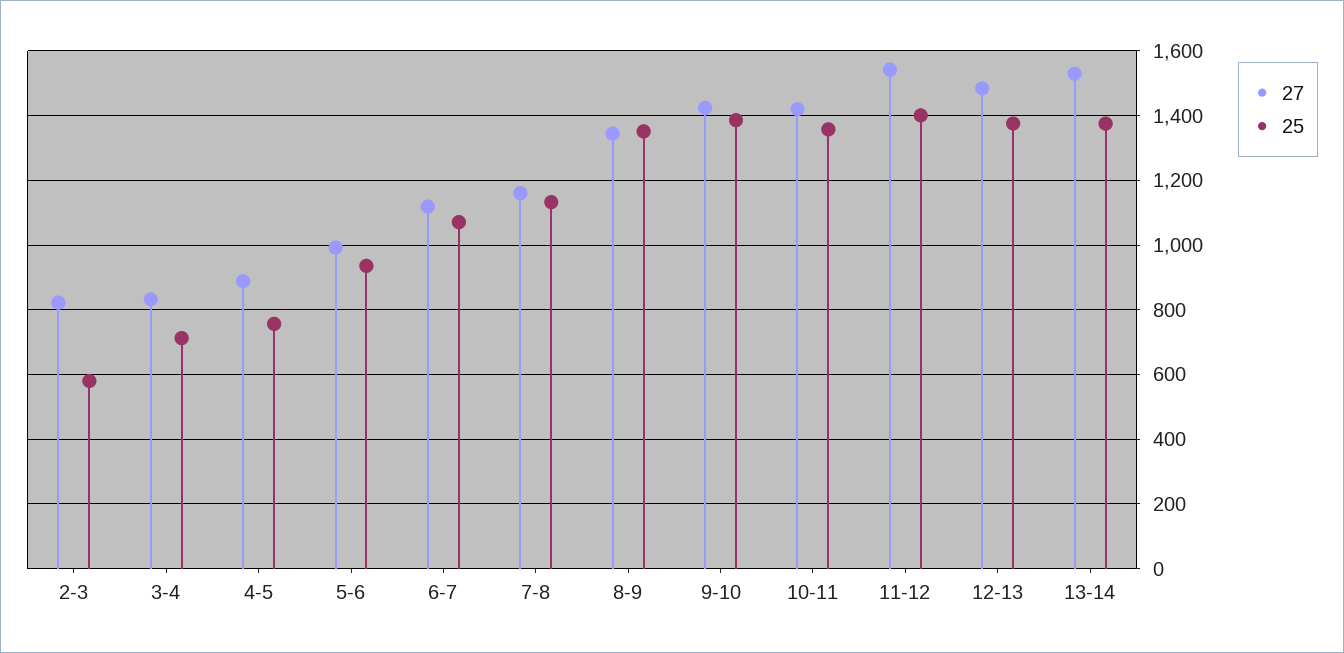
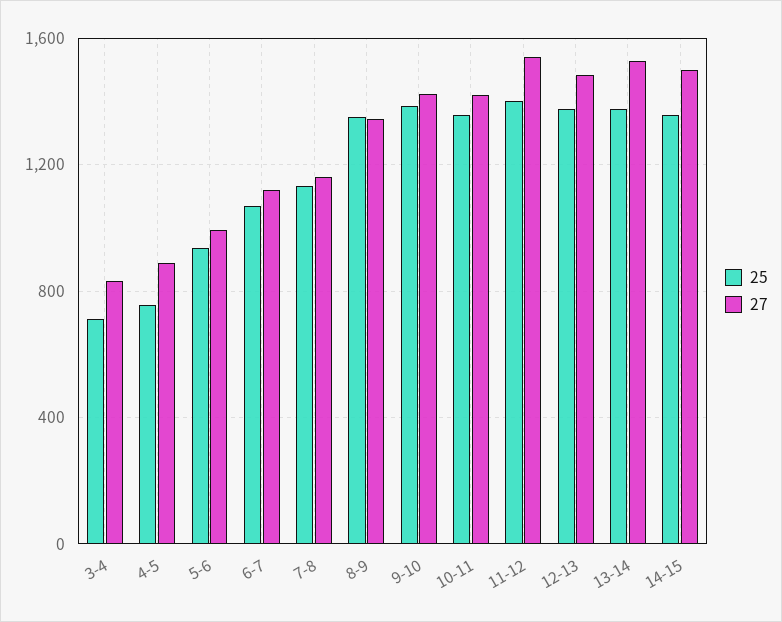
27, 2-3: 820 -> none
25, 2-3: 580 -> none
25, 14-15: none -> 1350
27, 14-15: none -> 1500

